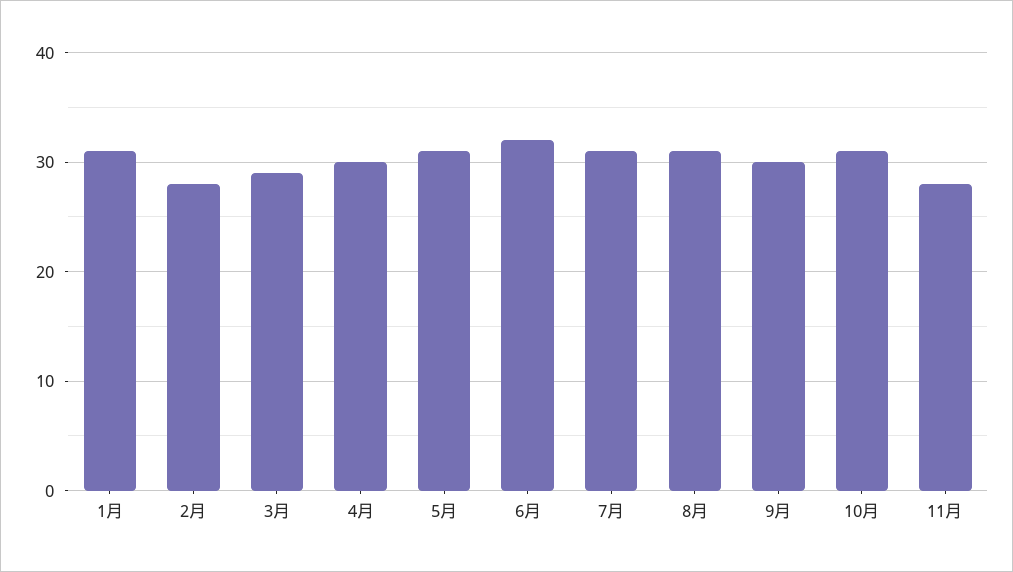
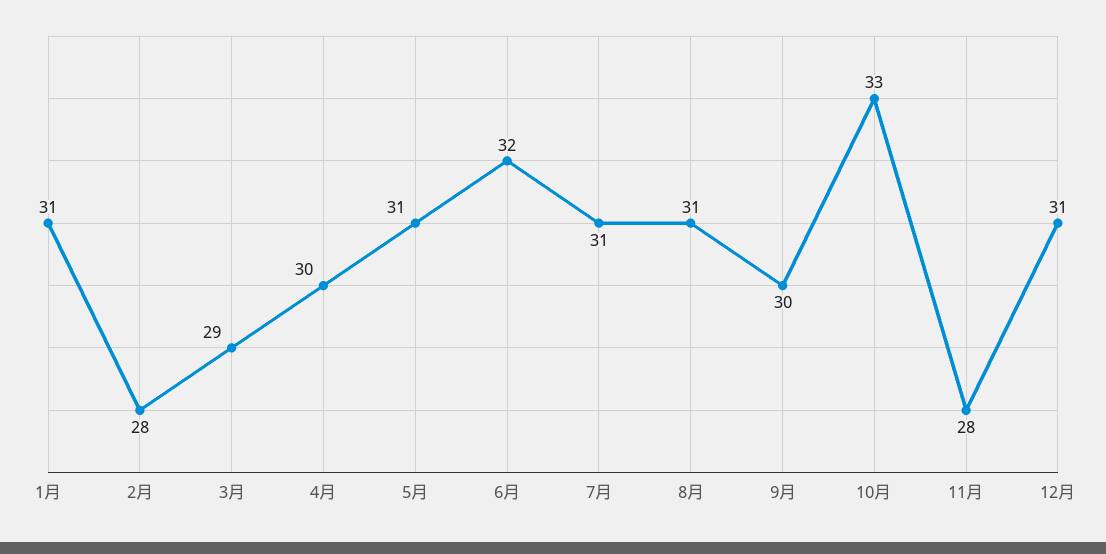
10月: 31 -> 33
12月: none -> 31

